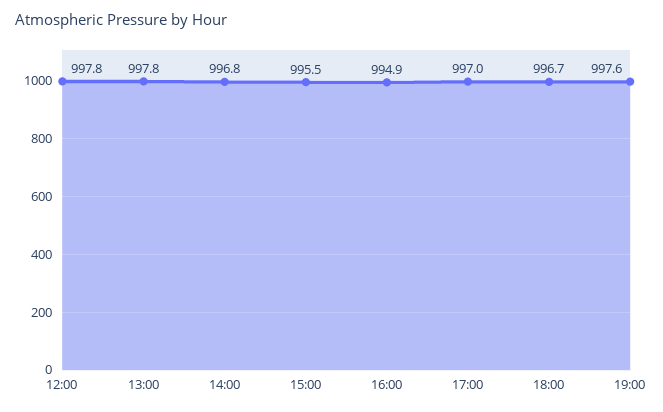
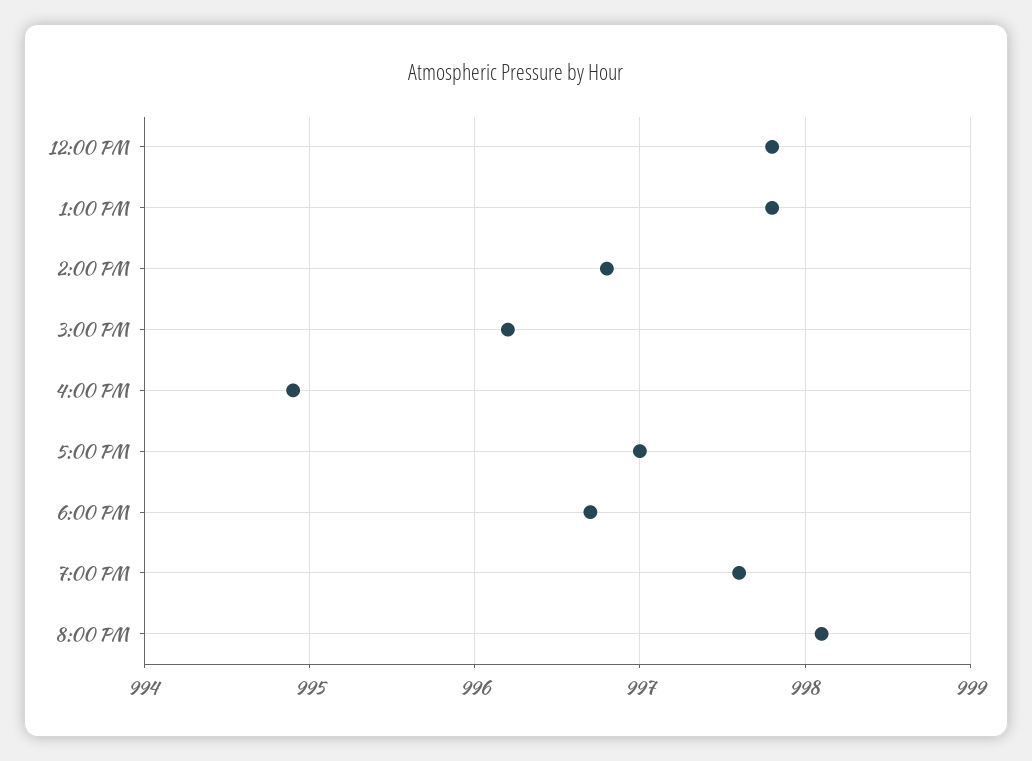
15:00: 995.5 -> 996.2
8:00 PM: none -> 998.1

